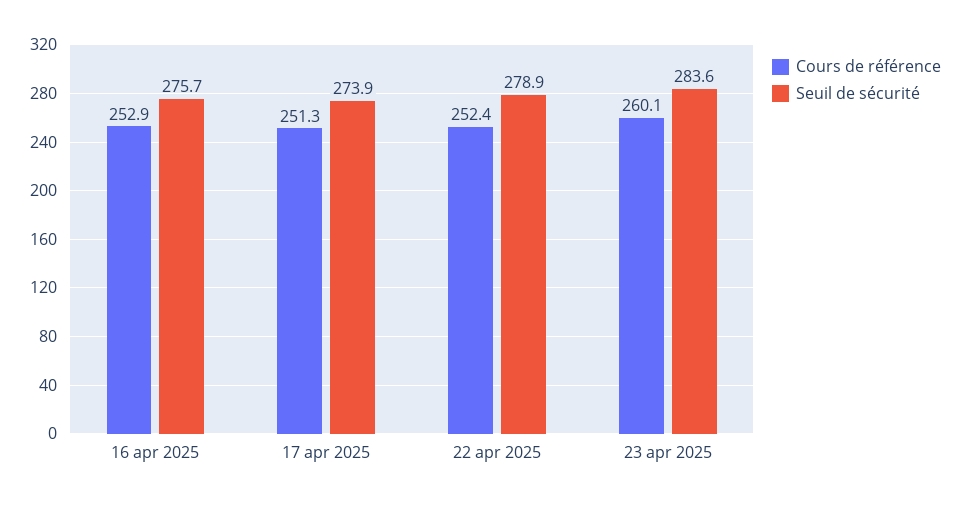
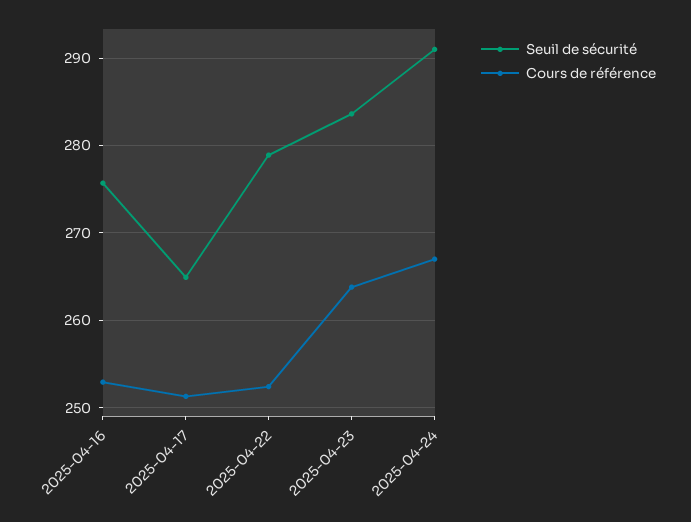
Seuil de sécurité, 17 apr 2025: 273.9 -> 265
Cours de référence, 23 apr 2025: 260.1 -> 264
Seuil de sécurité, 2025-04-24: none -> 291
Cours de référence, 2025-04-24: none -> 267

